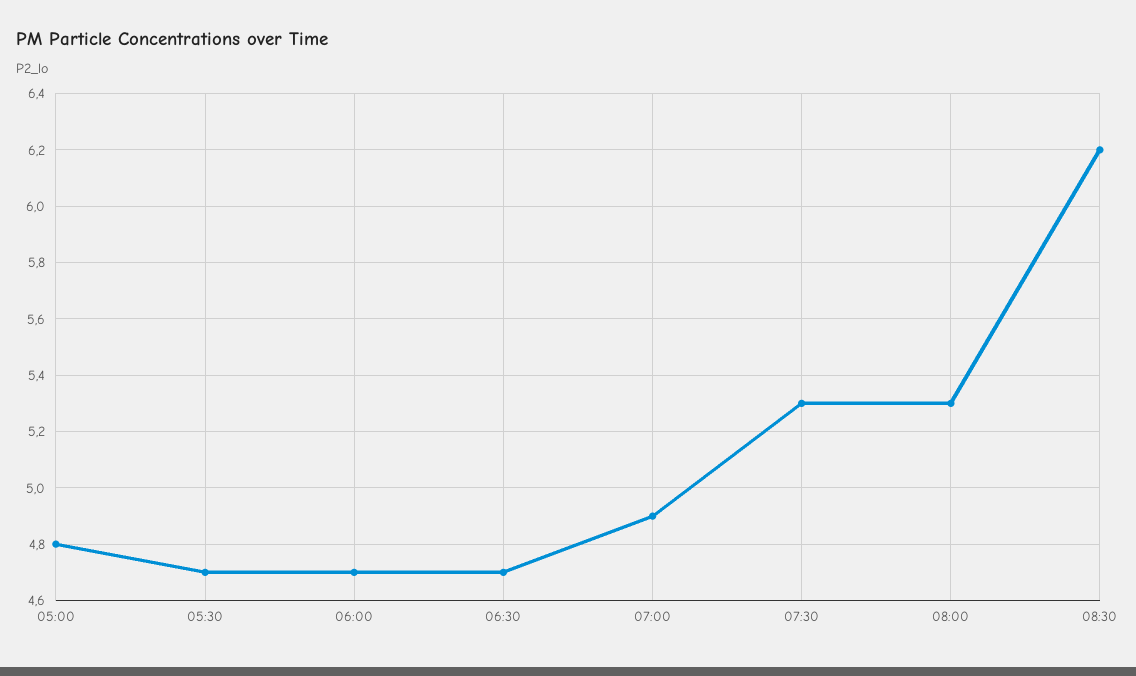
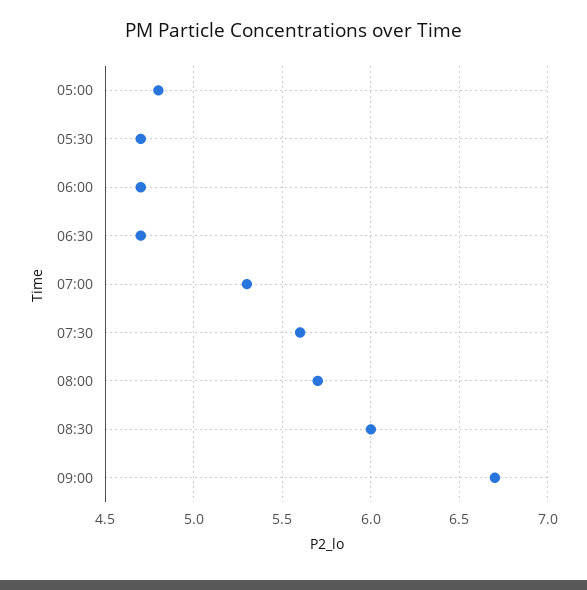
07:00: 4.9 -> 5.3
07:30: 5.3 -> 5.6
08:00: 5.3 -> 5.7
08:30: 6.2 -> 6
09:00: none -> 6.7

